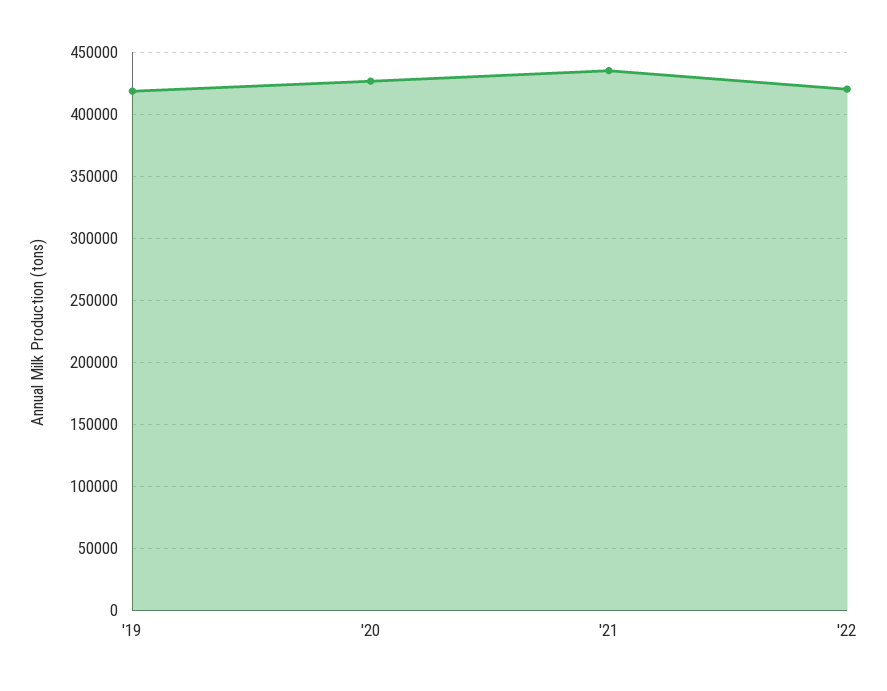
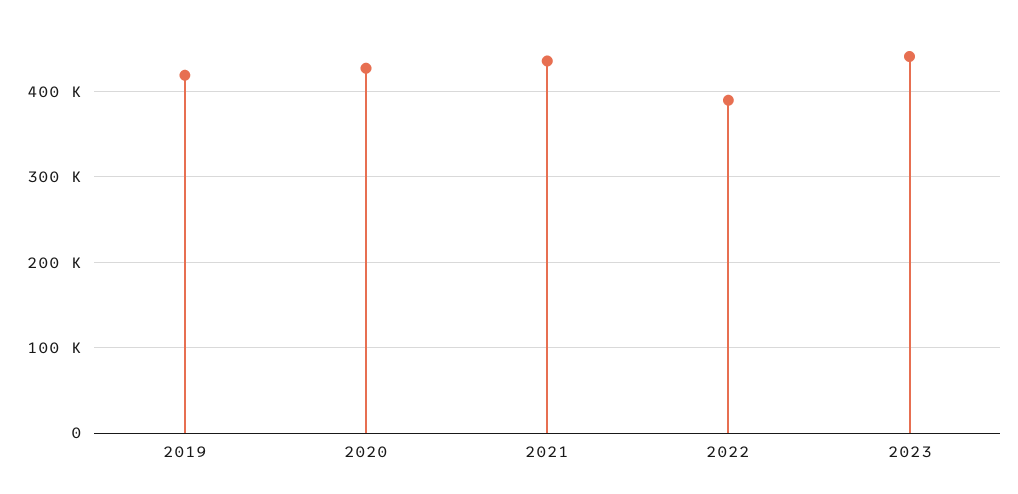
'22: 420000 -> 390000
2023: none -> 440000

